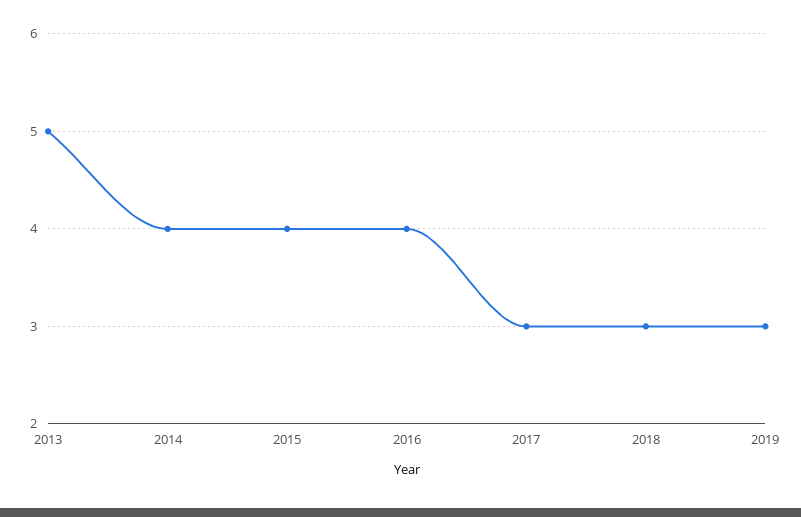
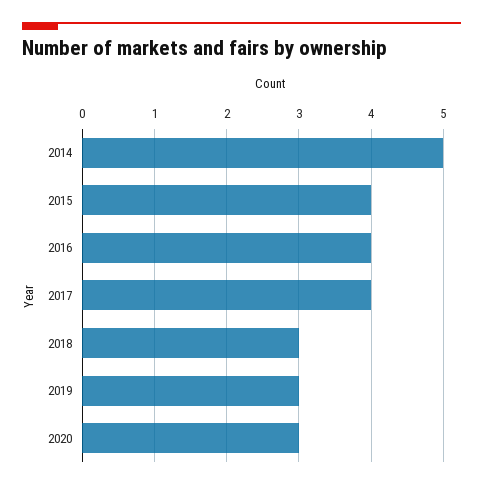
2013: 5 -> none
2014: 4 -> 5
2017: 3 -> 4
2020: none -> 3

